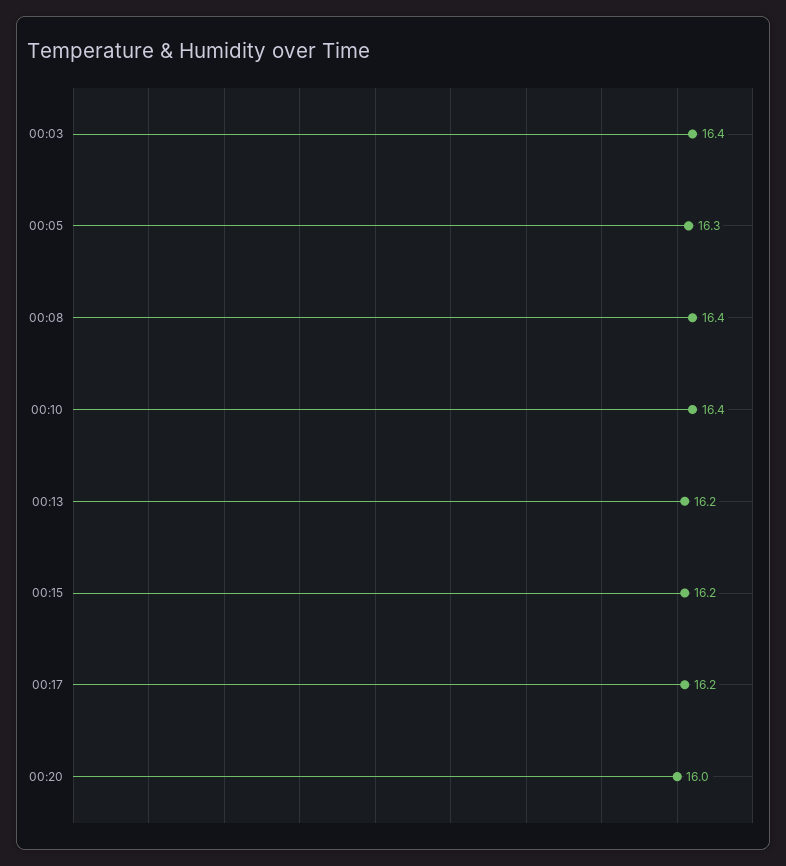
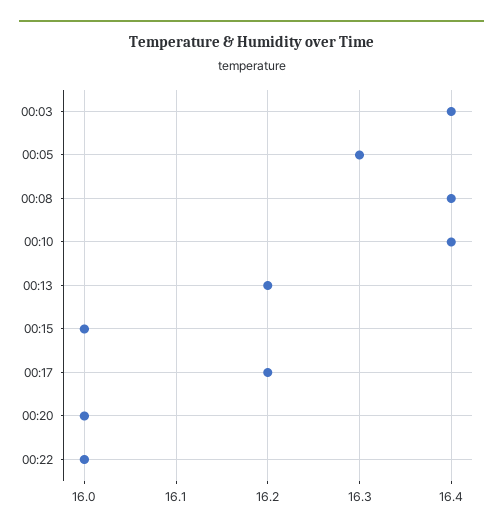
00:15: 16.2 -> 16
00:22: none -> 16

